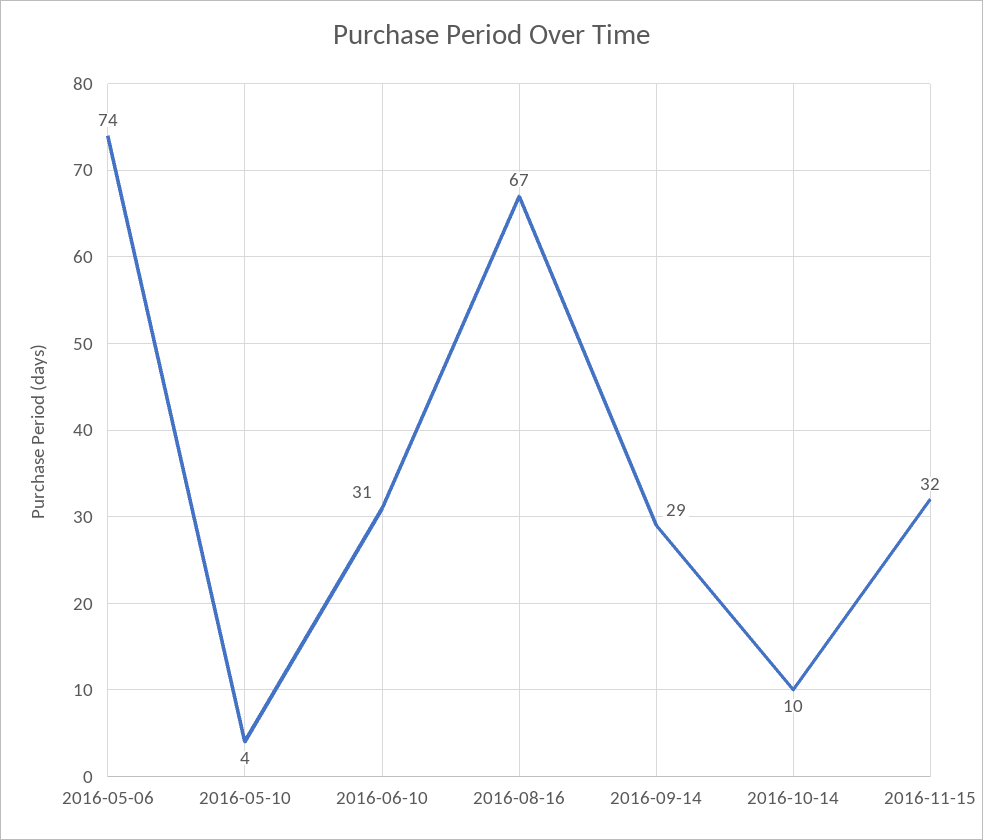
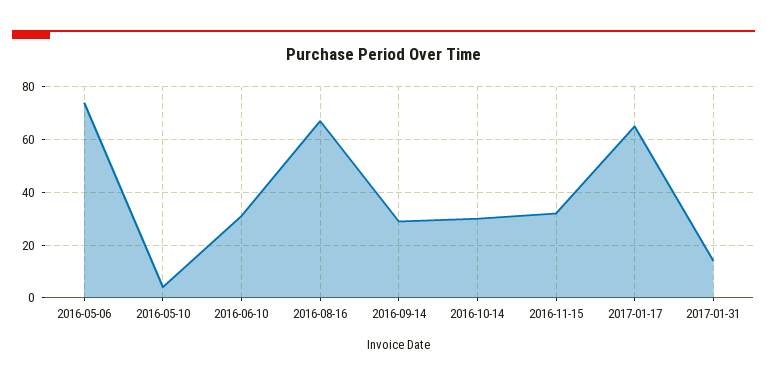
2016-10-14: 10 -> 30
2017-01-17: none -> 65
2017-01-31: none -> 15

